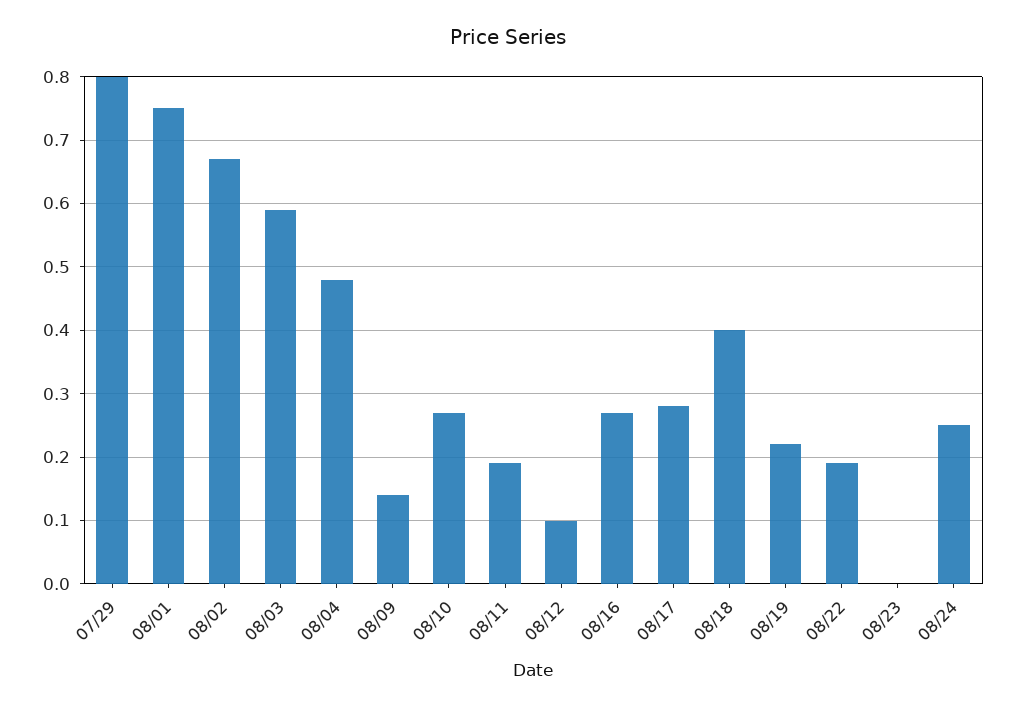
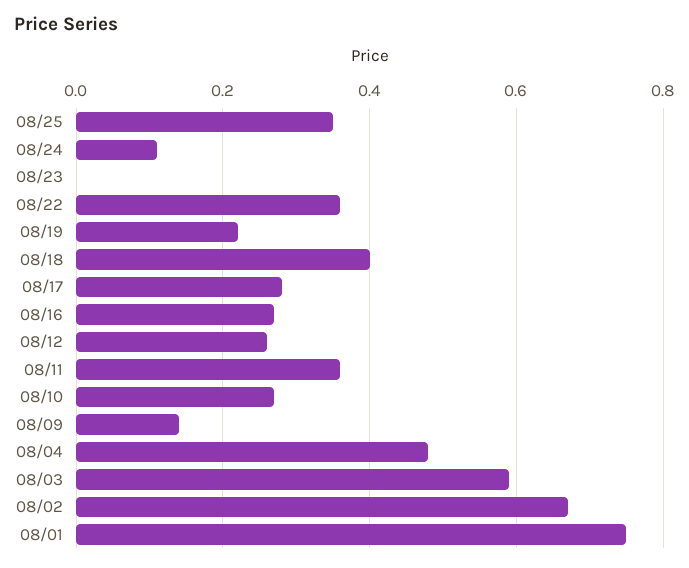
07/29: 0.8 -> none
08/11: 0.19 -> 0.35
08/12: 0.1 -> 0.25
08/22: 0.19 -> 0.35
08/24: 0.25 -> 0.1
08/25: none -> 0.35

